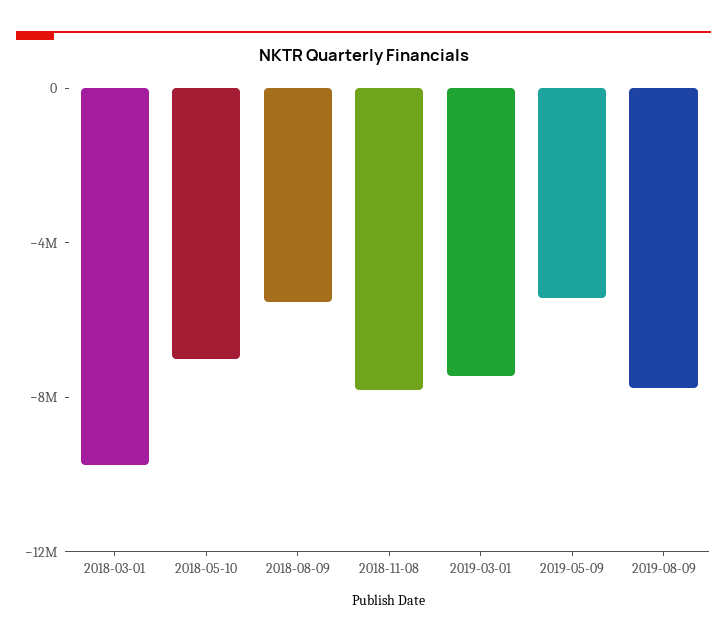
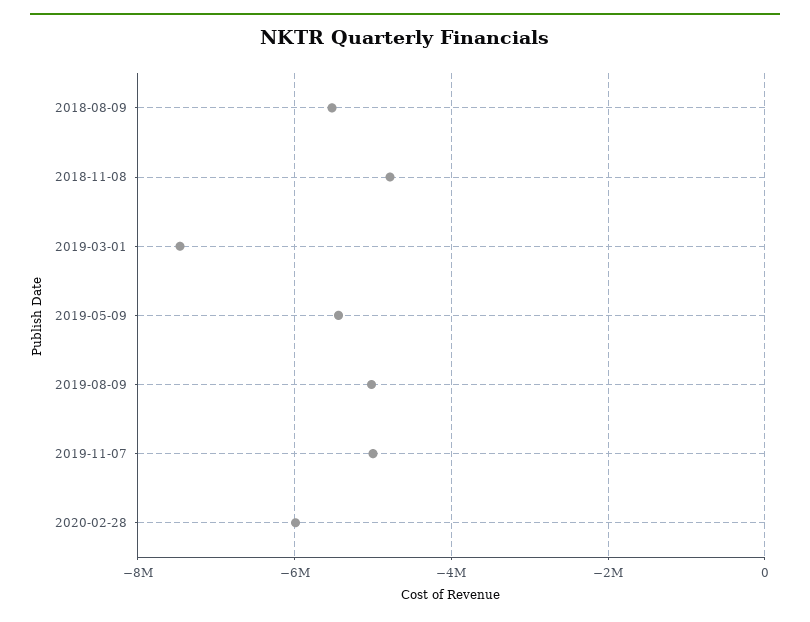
2018-03-01: -10000000 -> none
2018-05-10: -7000000 -> none
2018-11-08: -8000000 -> -4800000
2019-08-09: -8000000 -> -5000000
2019-11-07: none -> -5000000
2020-02-28: none -> -6000000

